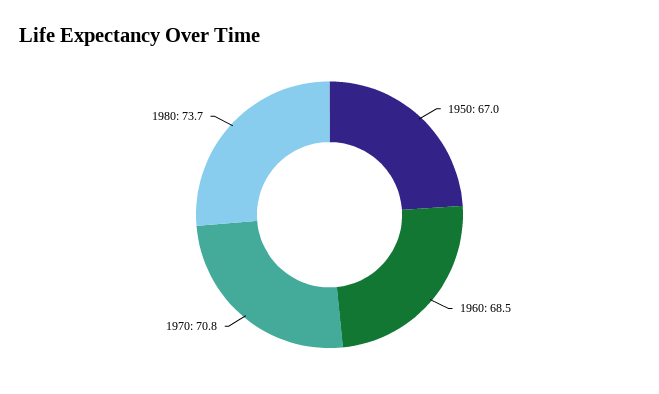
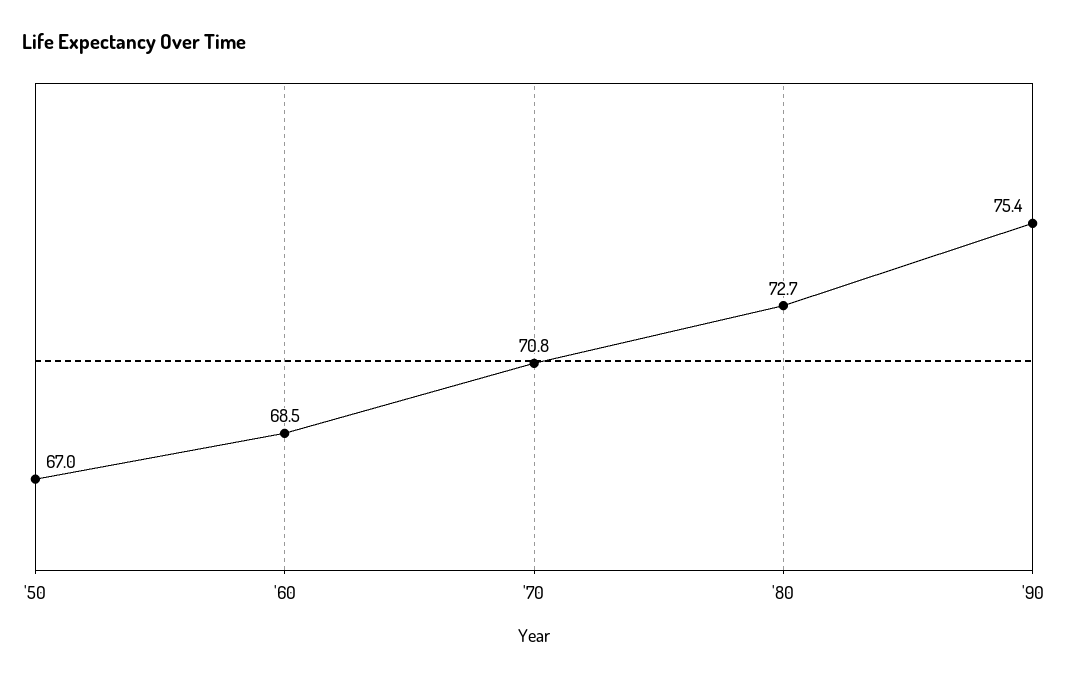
1980: 73.7 -> 72.7
'90: none -> 75.4

